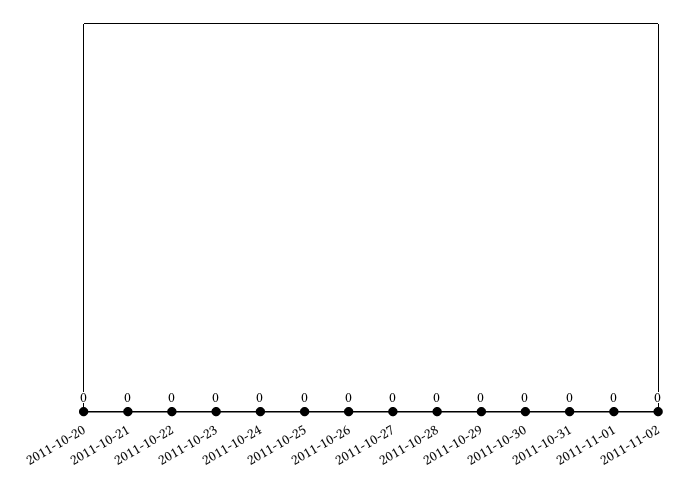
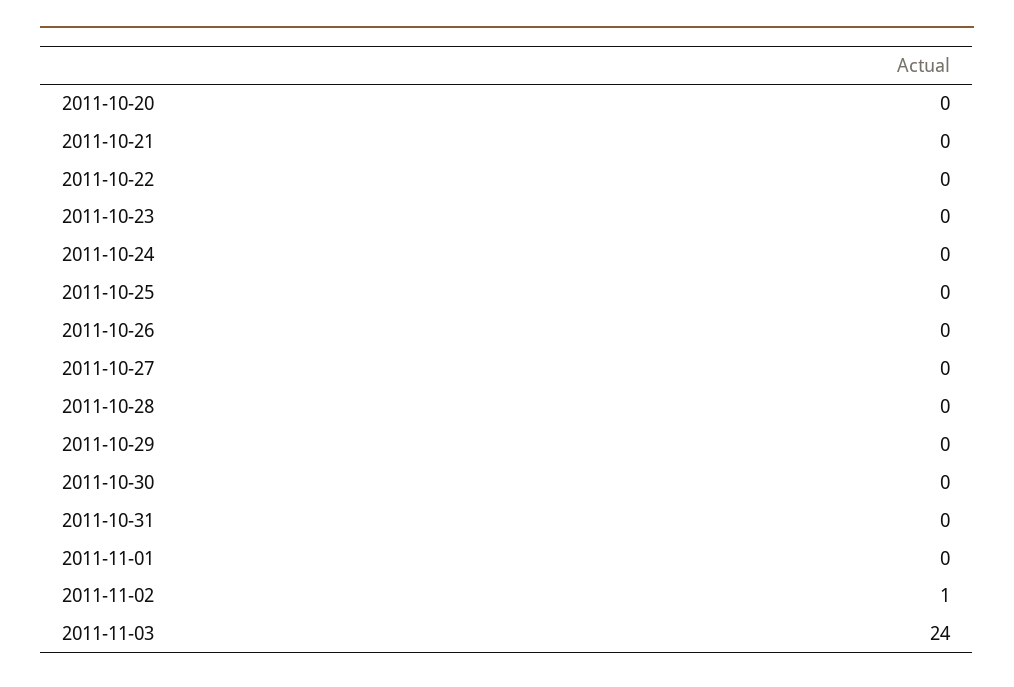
2011-11-02: 0 -> 1
2011-11-03: none -> 24

